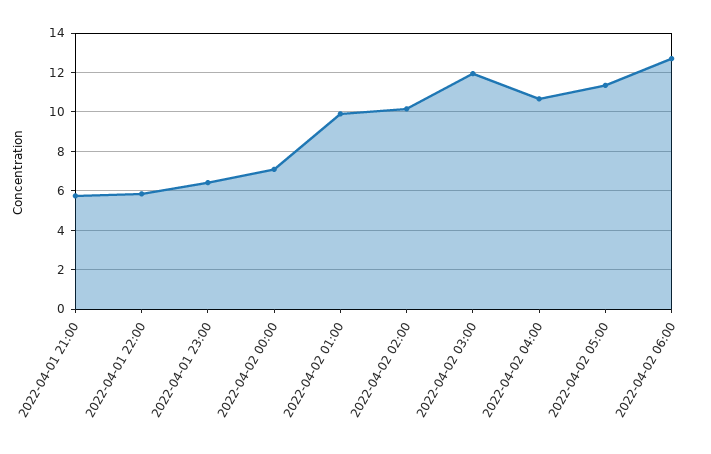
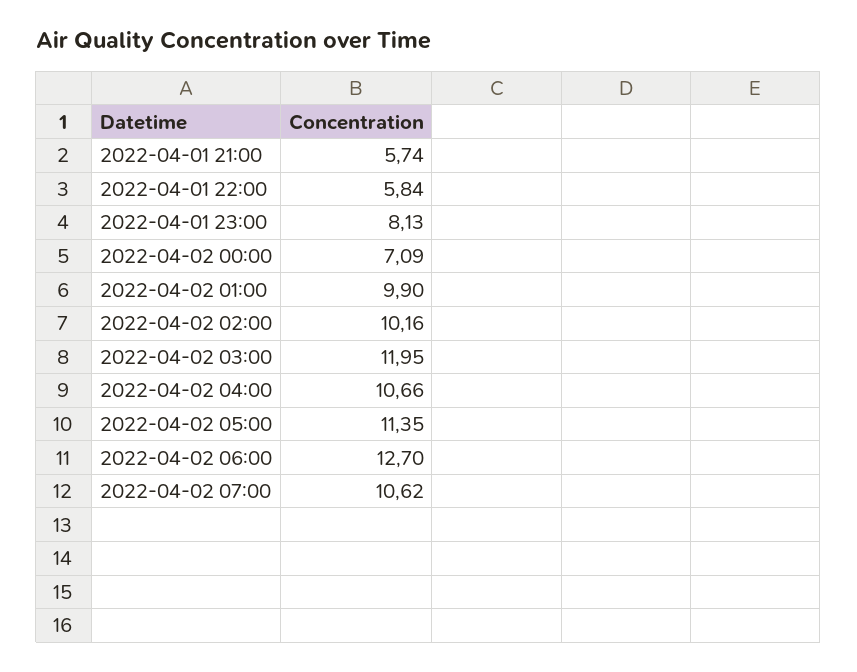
2022-04-01 23:00: 6.5 -> 8.13
2022-04-02 07:00: none -> 10.62

